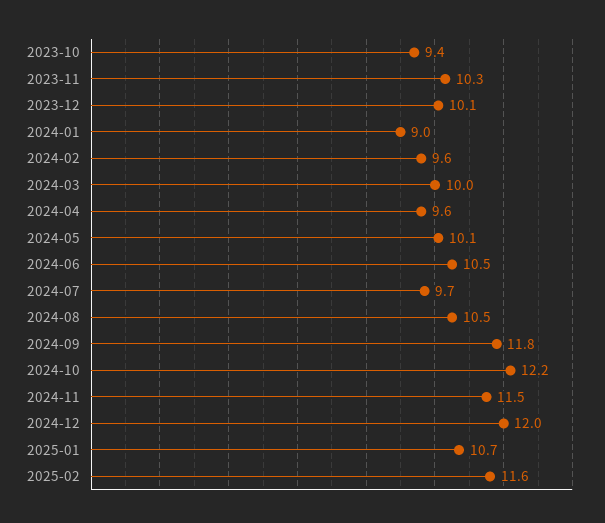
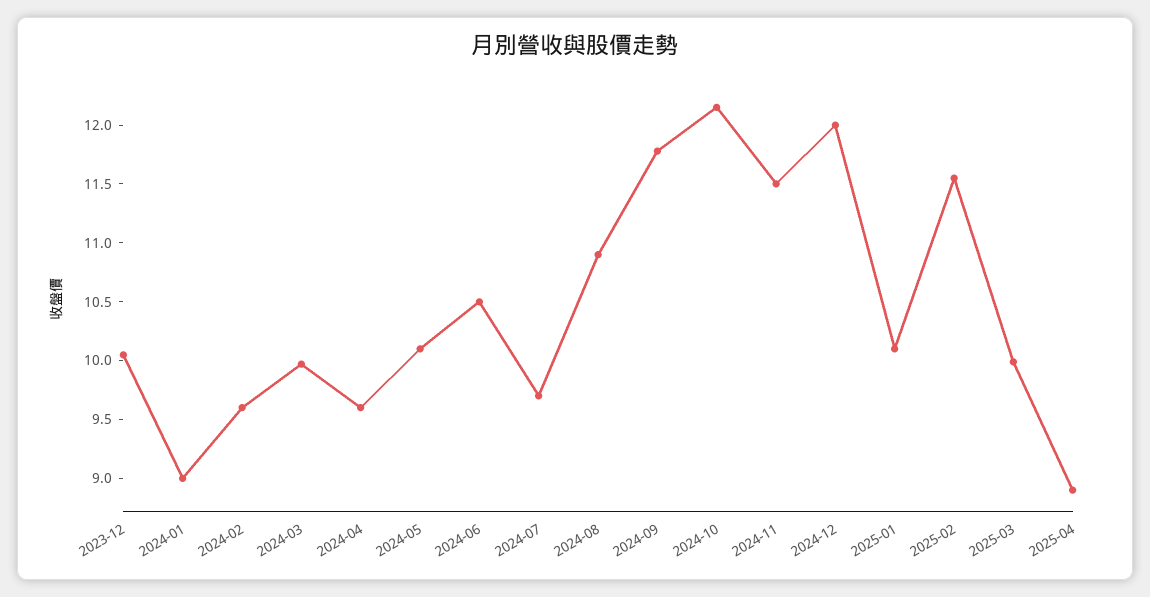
2023-10: 9.4 -> none
2023-11: 10.3 -> none
2024-08: 10.5 -> 10.9
2025-01: 10.7 -> 10.1
2025-03: none -> 10
2025-04: none -> 8.9

